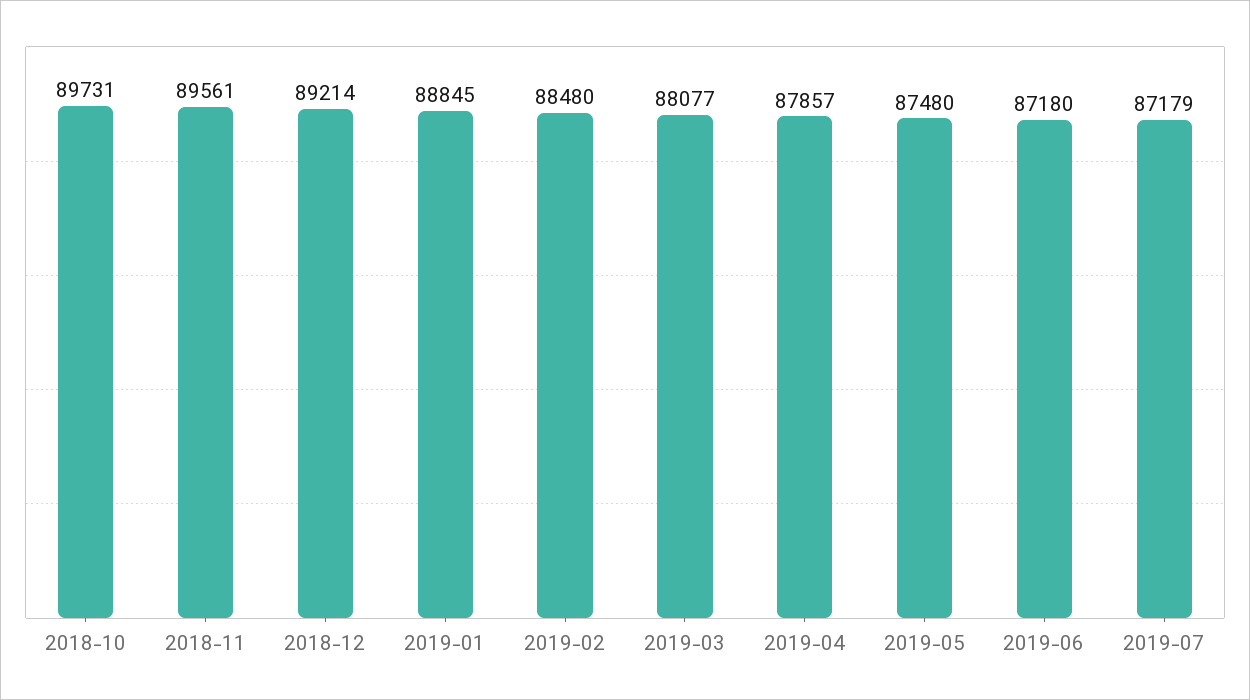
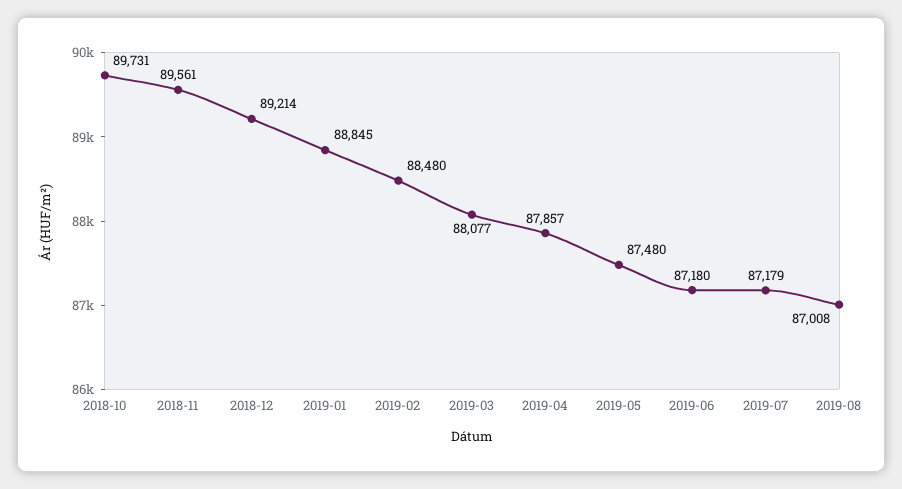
2019-08: none -> 87008

